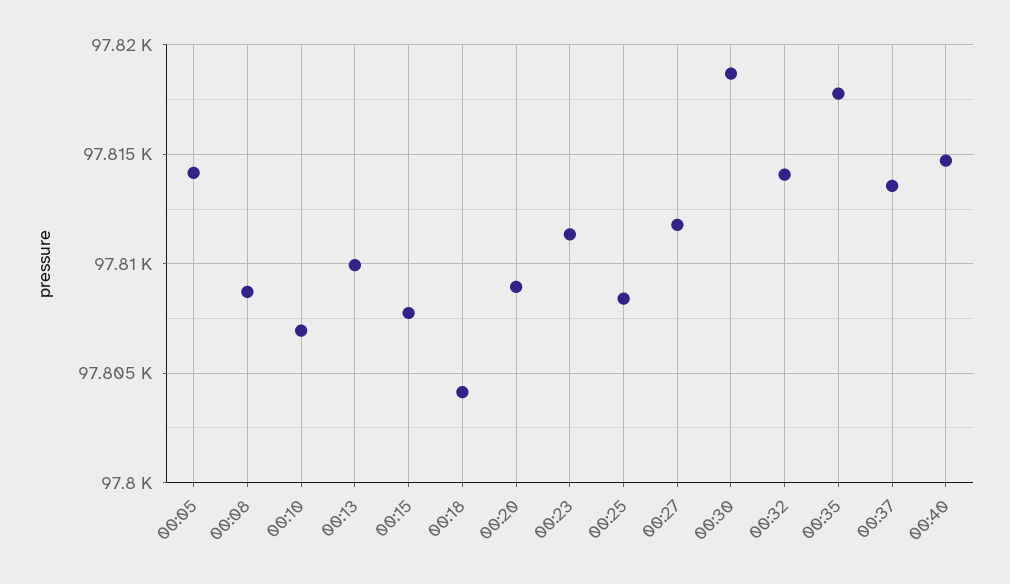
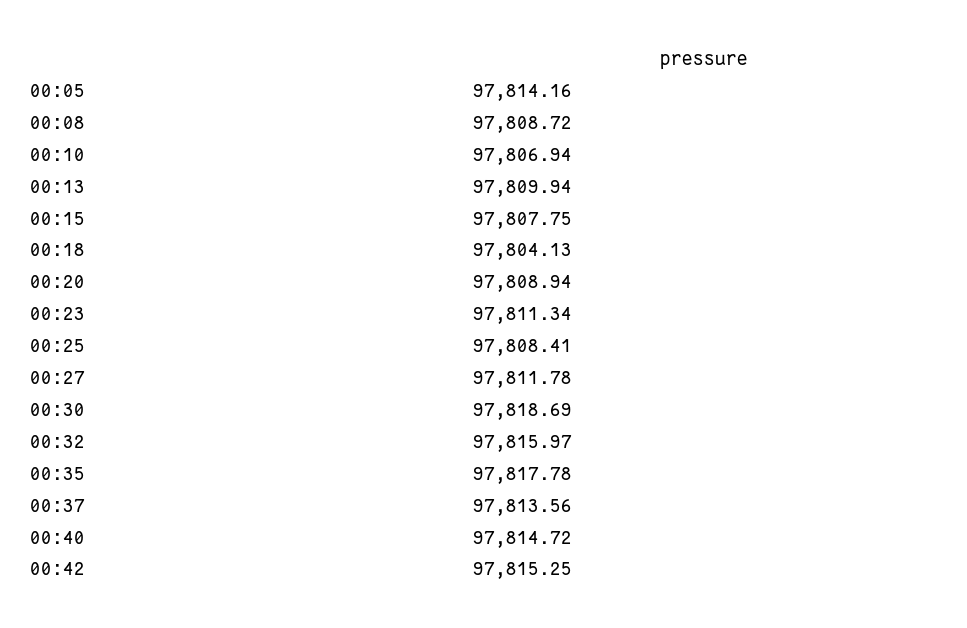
00:32: 97814 -> 97815.97
00:42: none -> 97815.25

